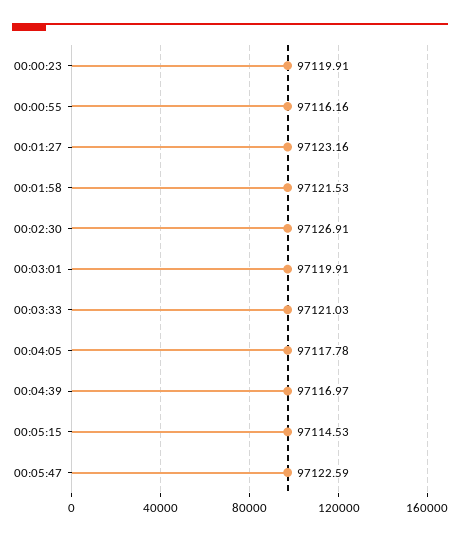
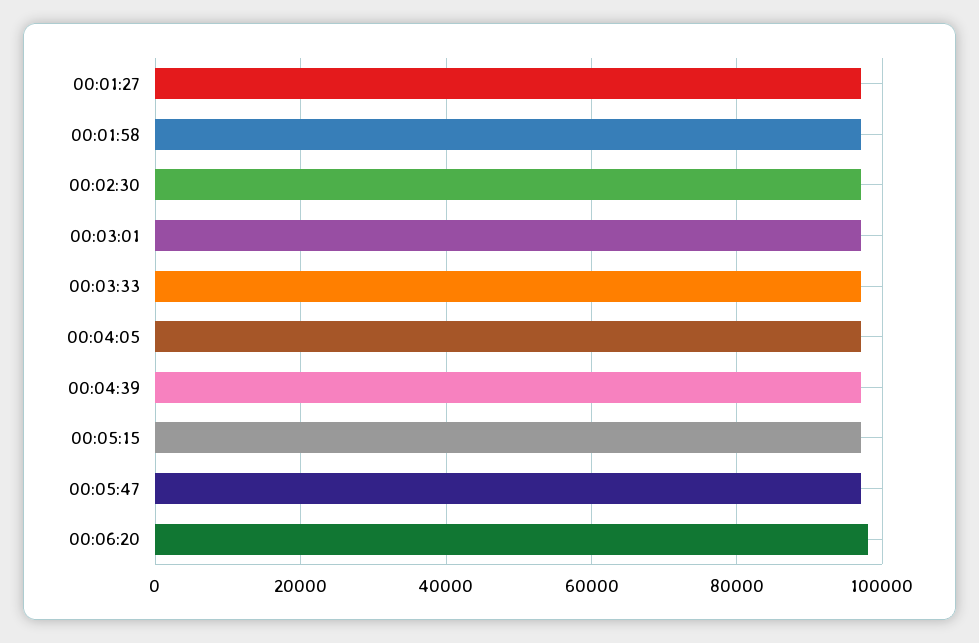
00:00:23: 97119.91 -> none
00:00:55: 97116.16 -> none
00:06:20: none -> 98000

